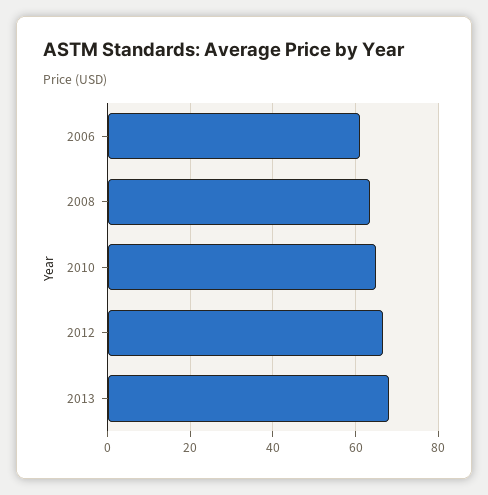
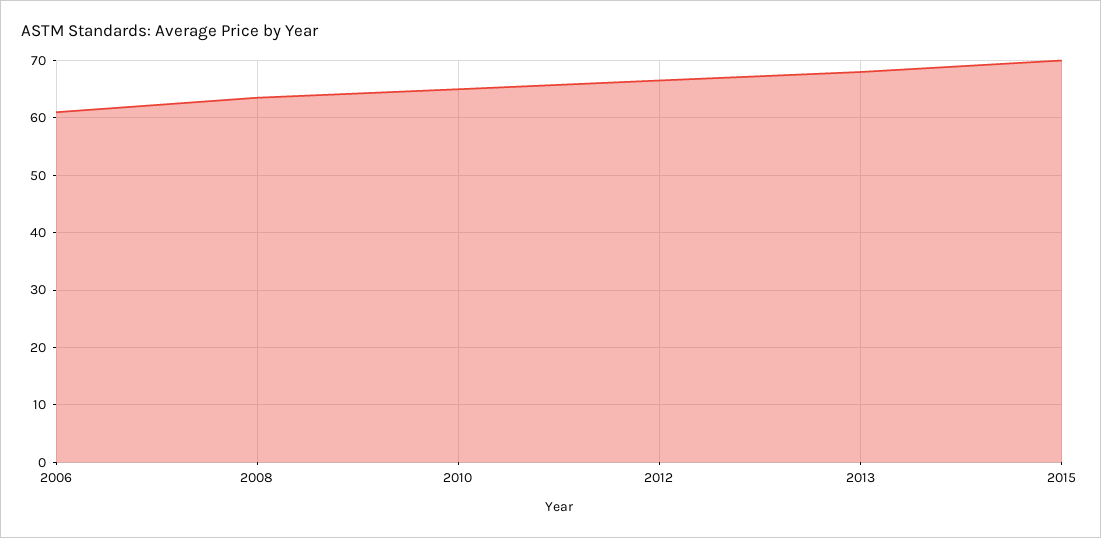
2015: none -> 70

